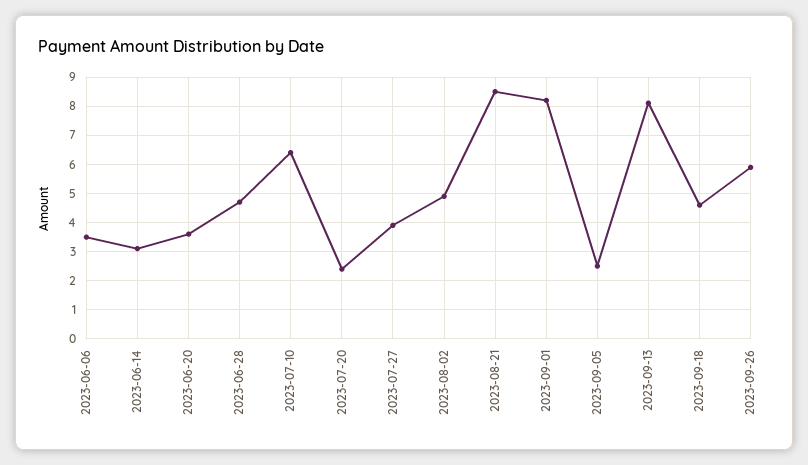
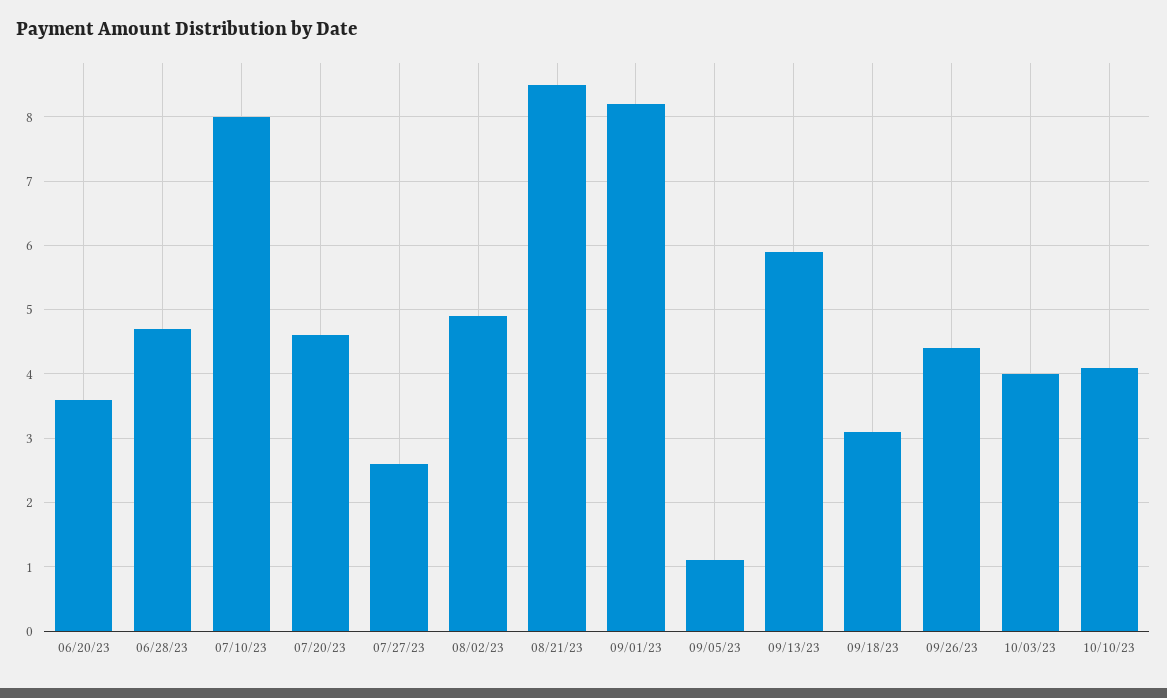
2023-06-06: 3.5 -> none
2023-06-14: 3 -> none
2023-07-10: 6.5 -> 8
2023-07-20: 2.5 -> 4.6
2023-07-27: 4 -> 2.6
2023-09-05: 2.5 -> 1.1
2023-09-13: 8 -> 5.9
2023-09-18: 4.5 -> 3.1
2023-09-26: 6 -> 4.4
10/03/23: none -> 4
10/10/23: none -> 4.1

